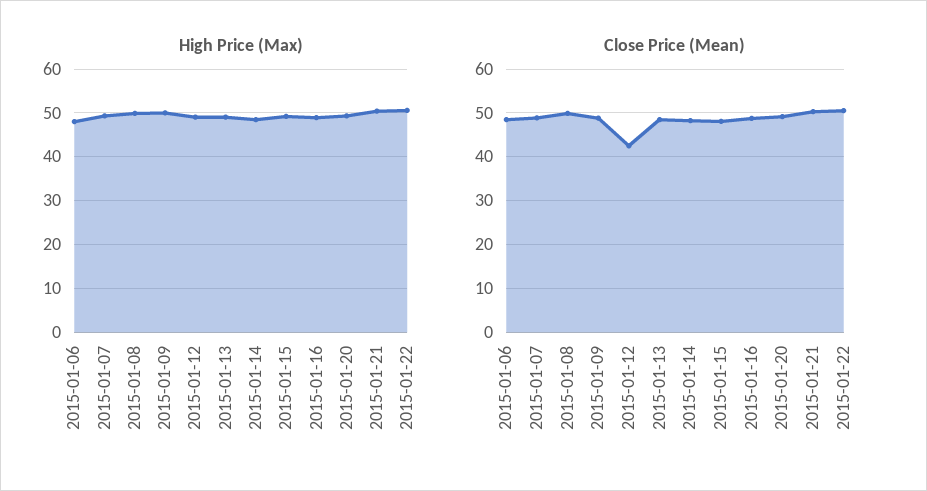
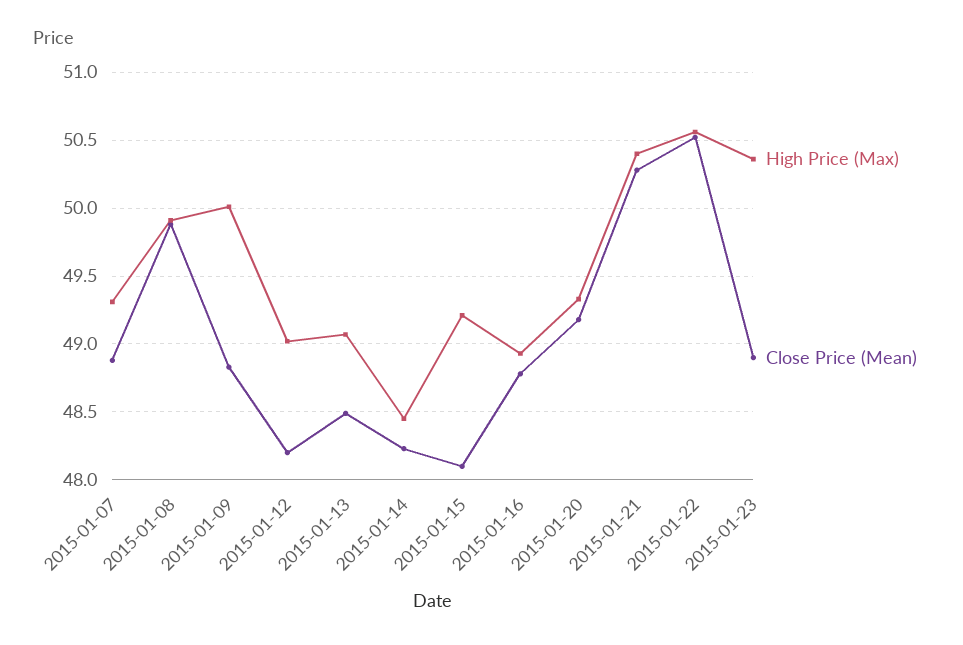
High Price (Max), 2015-01-06: 48 -> none
Close Price (Mean), 2015-01-06: 48 -> none
Close Price (Mean), 2015-01-12: 42 -> 48.2
High Price (Max), 2015-01-23: none -> 50.35
Close Price (Mean), 2015-01-23: none -> 48.9

